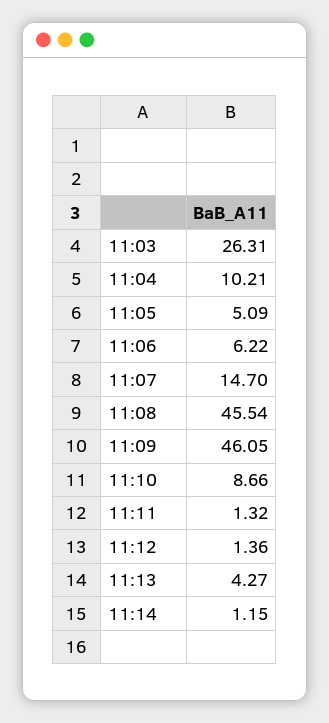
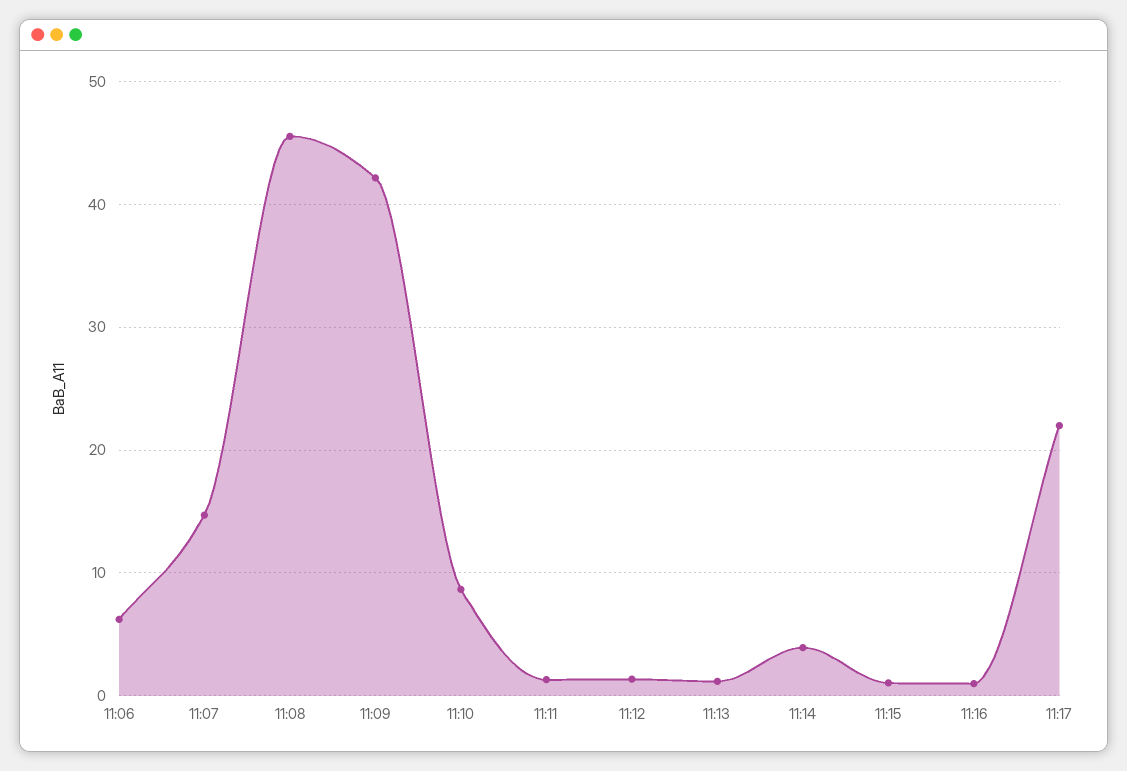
11:03: 26.31 -> none
11:04: 10.21 -> none
11:05: 5.09 -> none
11:09: 46.05 -> 42
11:13: 4.27 -> 1
11:14: 1.15 -> 4
11:15: none -> 1
11:16: none -> 1
11:17: none -> 22

